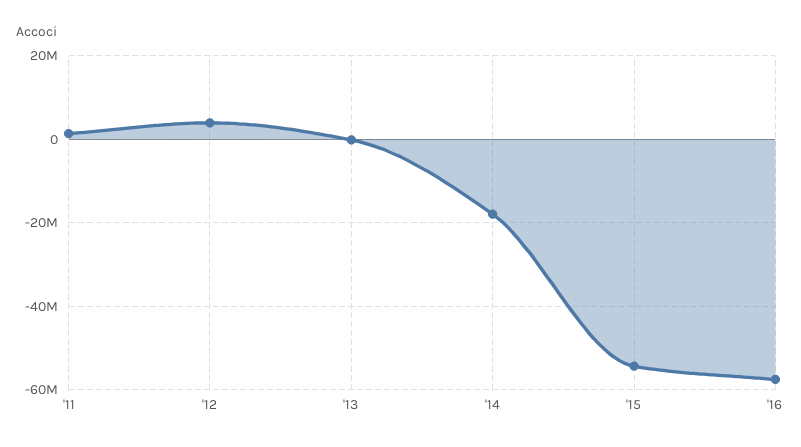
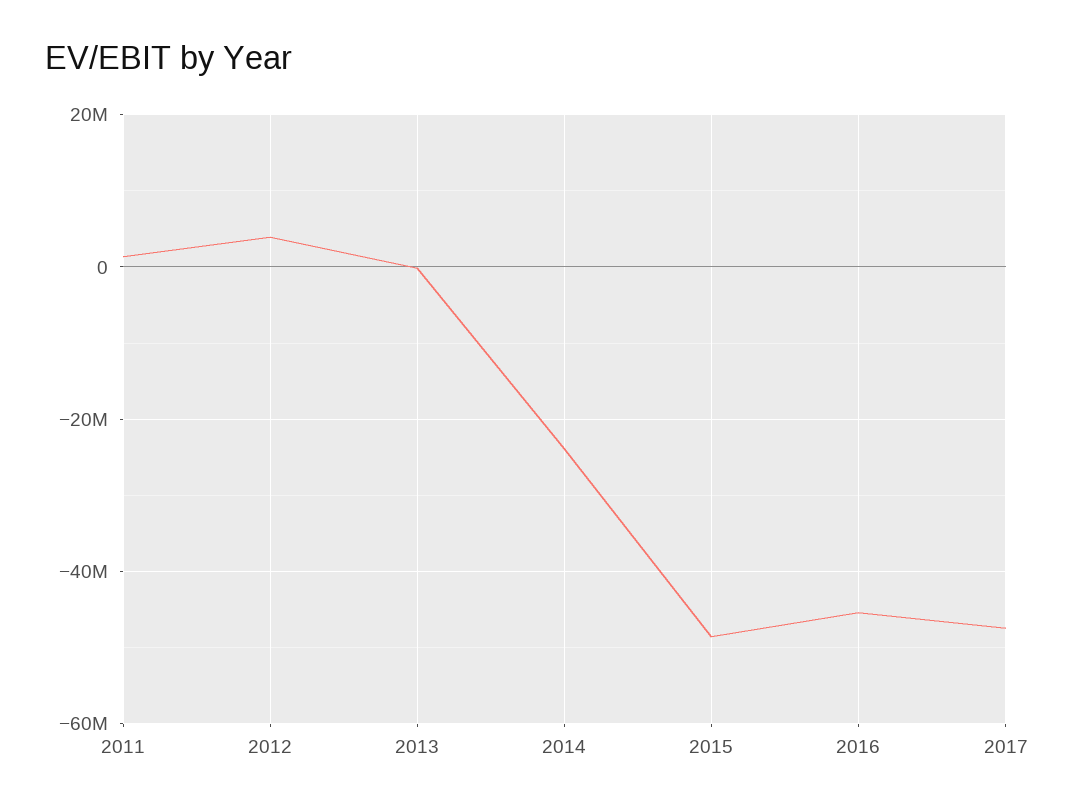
'14: -18000000 -> -24000000
'15: -54000000 -> -48000000
'16: -58000000 -> -46000000
2017: none -> -48000000

